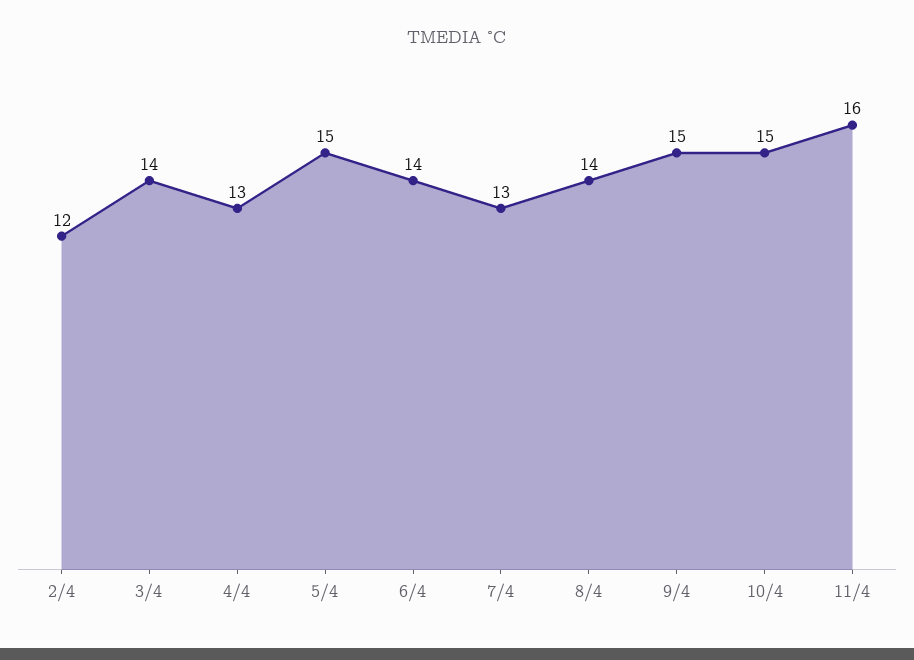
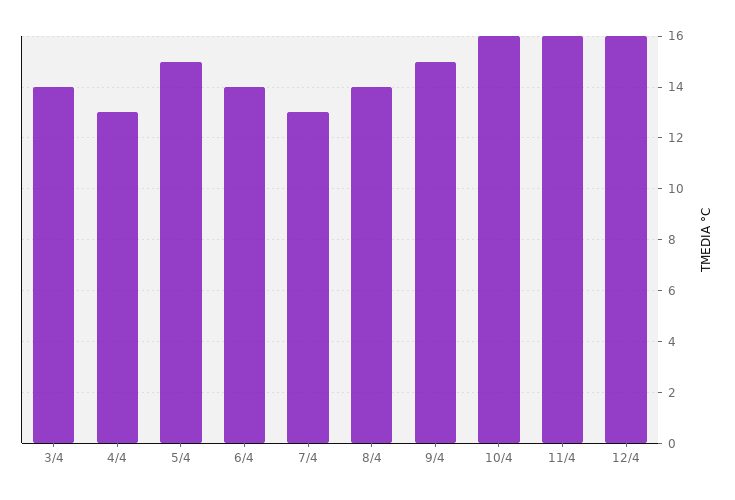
2/4: 12 -> none
10/4: 15 -> 16
12/4: none -> 16

